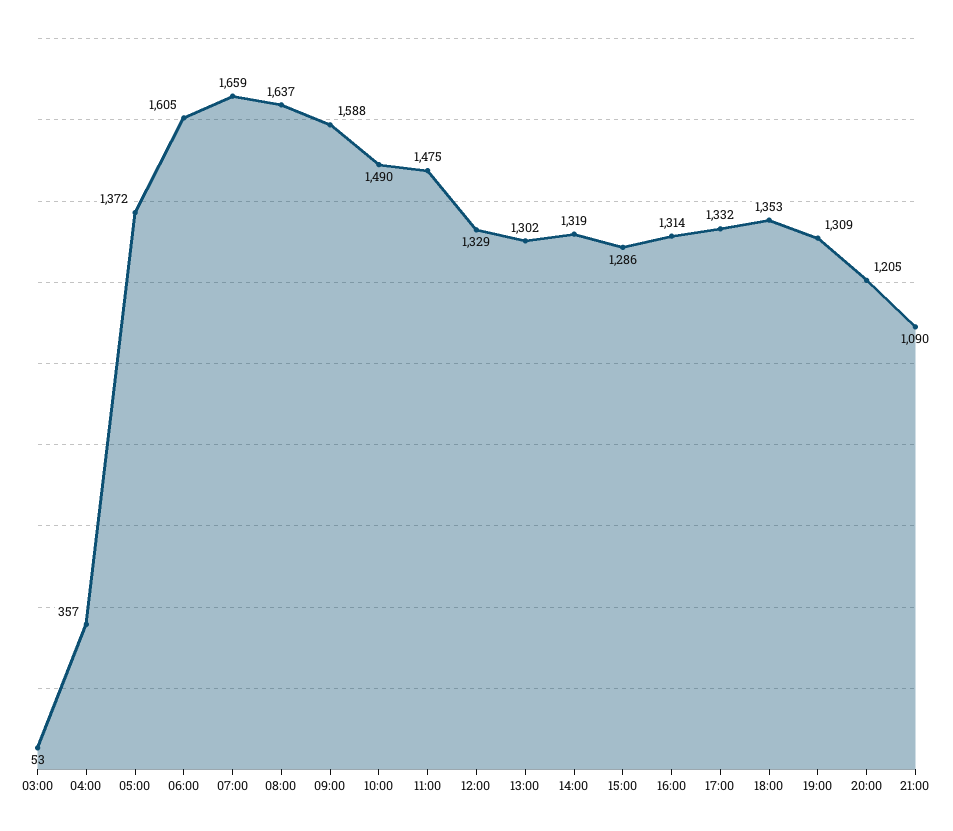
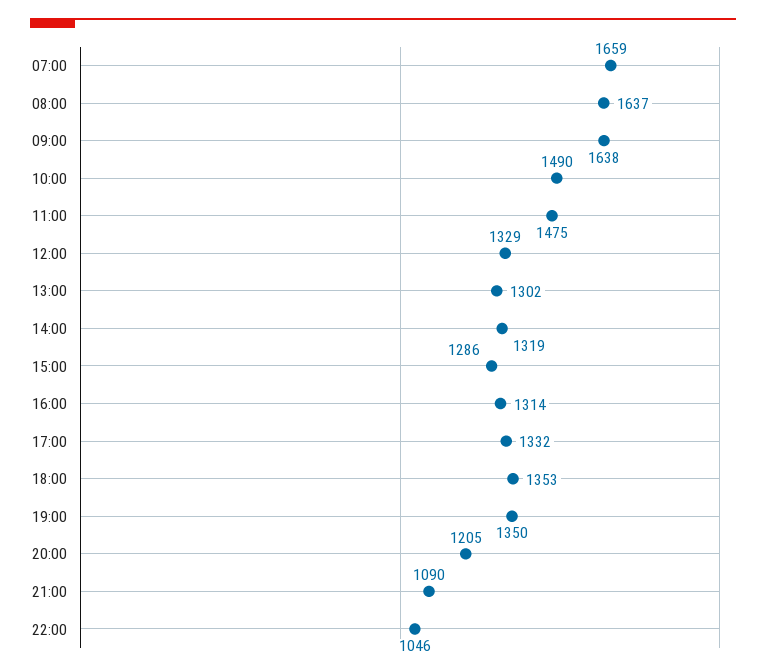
03:00: 53 -> none
04:00: 357 -> none
05:00: 1372 -> none
06:00: 1605 -> none
09:00: 1588 -> 1638
19:00: 1309 -> 1350
22:00: none -> 1046

